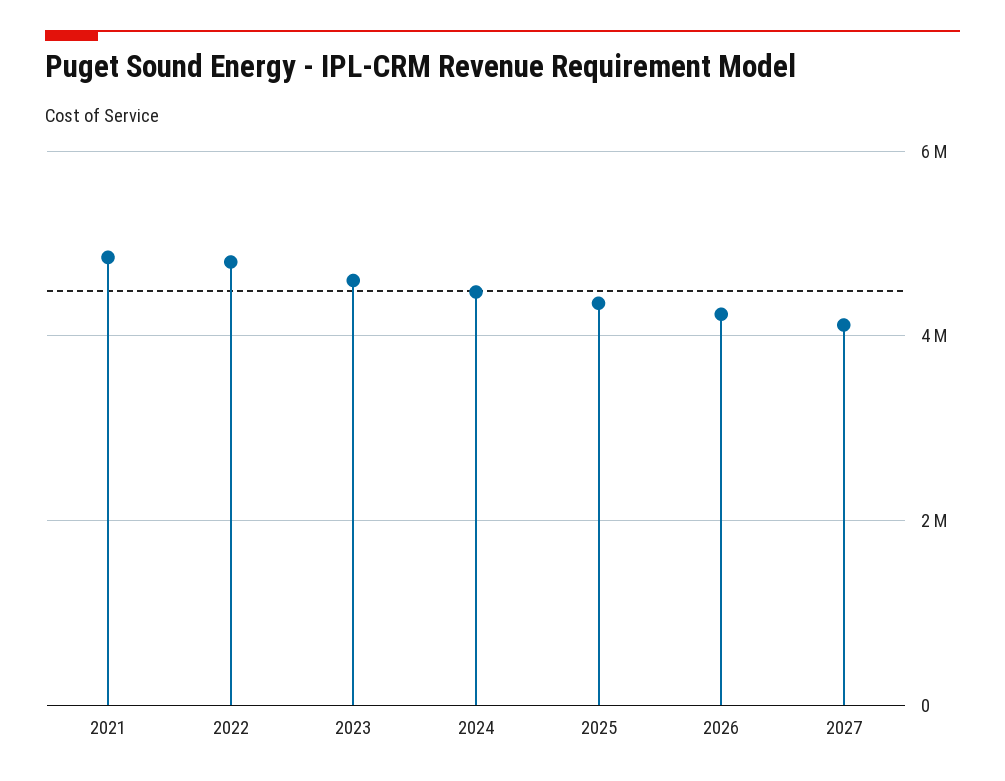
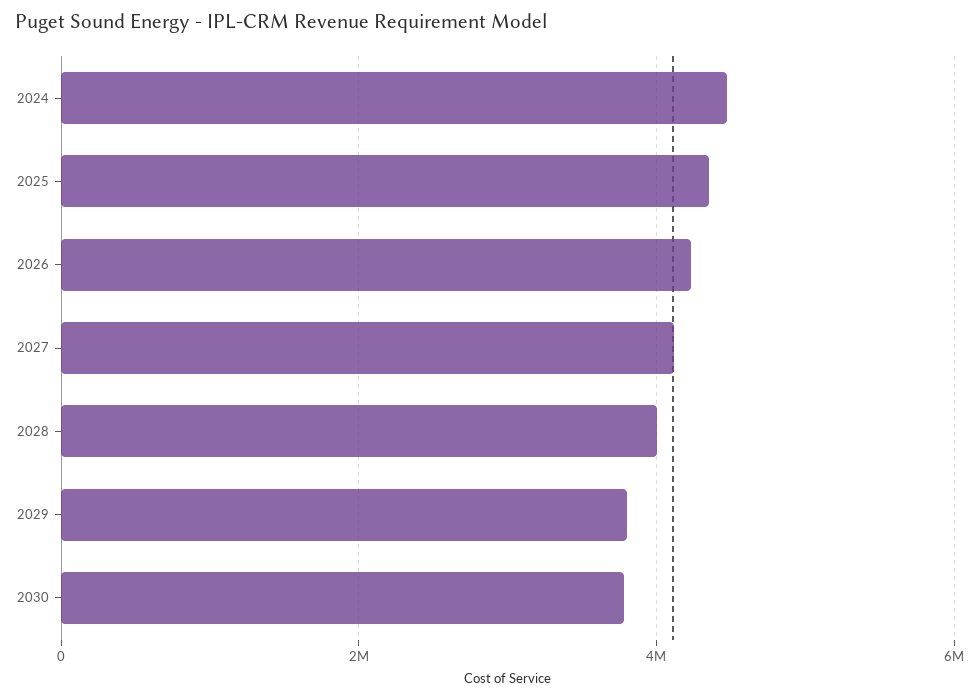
2021: 4800000 -> none
2022: 4800000 -> none
2023: 4600000 -> none
2028: none -> 4000000
2029: none -> 3800000
2030: none -> 3800000

